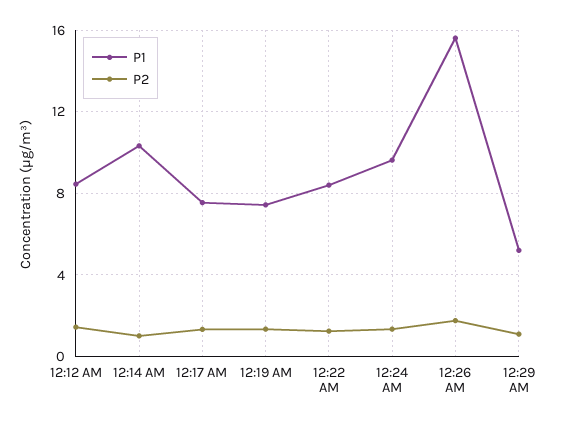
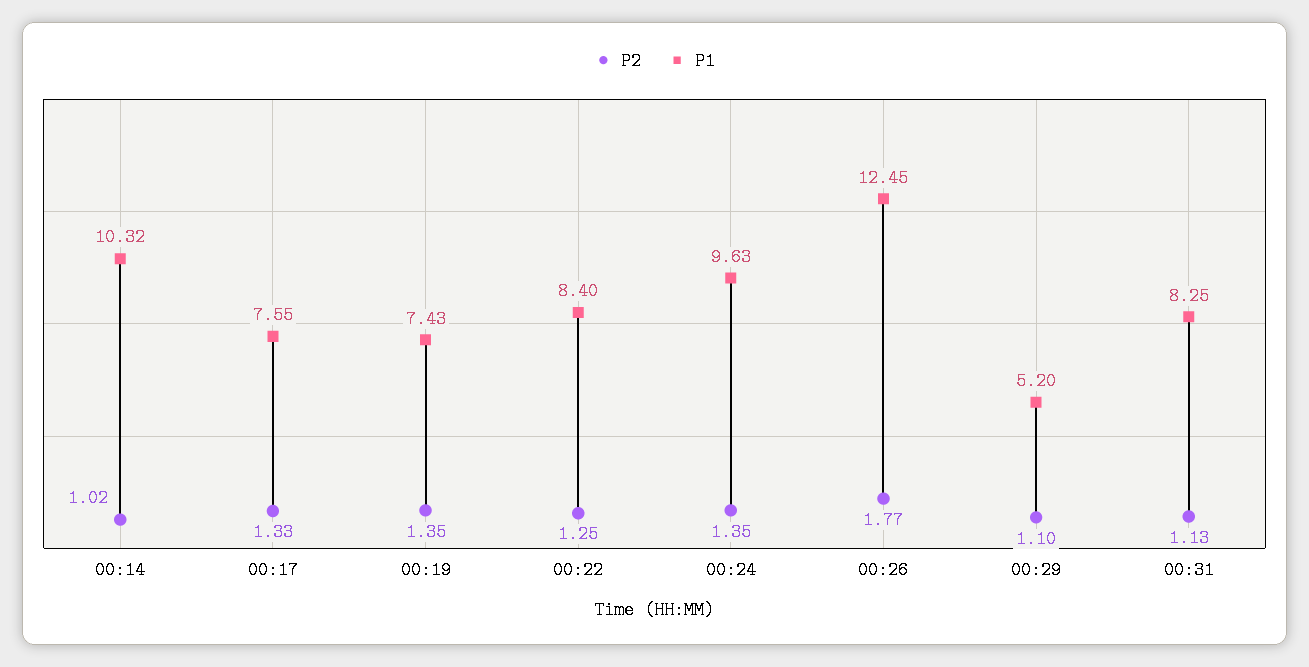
P1, 12:12 AM: 8.5 -> none
P2, 12:12 AM: 1.5 -> none
P1, 12:26 AM: 15.5 -> 12.45
P2, 00:31: none -> 1.13
P1, 00:31: none -> 8.25

